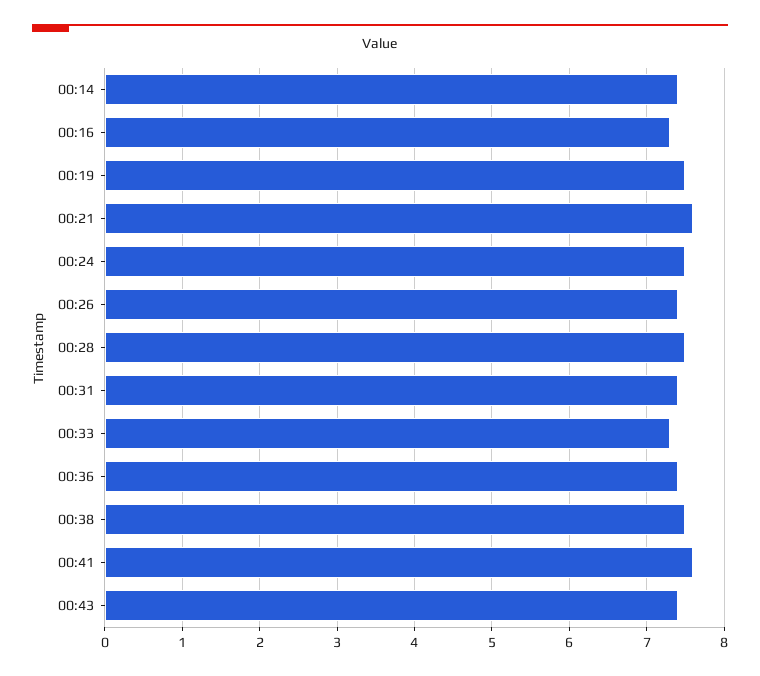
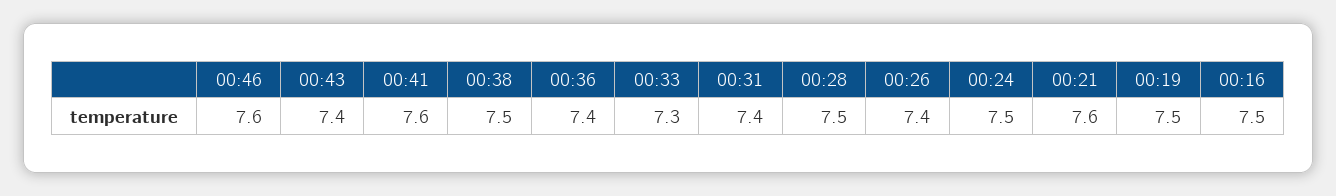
00:14: 7.4 -> none
00:16: 7.3 -> 7.5
00:46: none -> 7.6

